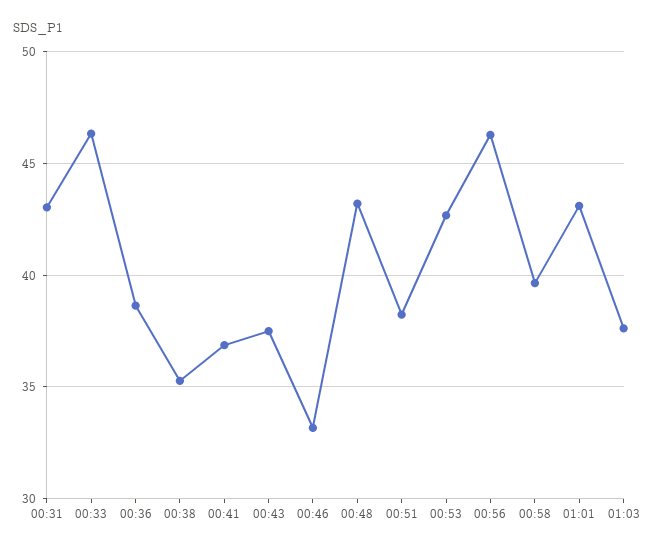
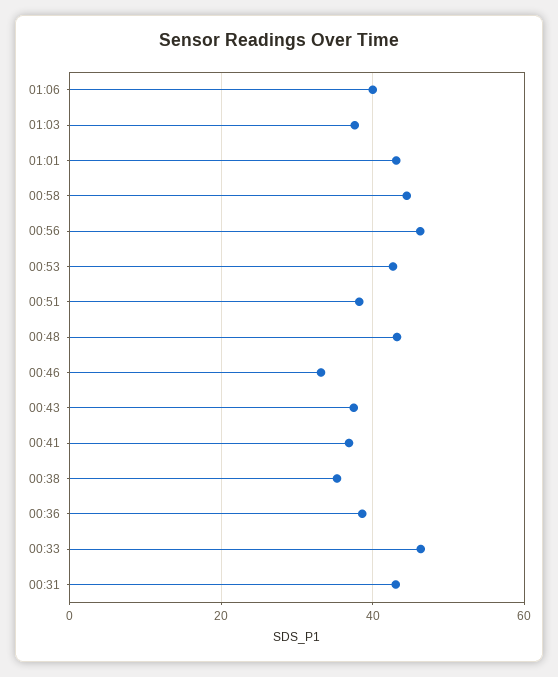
00:58: 39.5 -> 44
01:06: none -> 40

